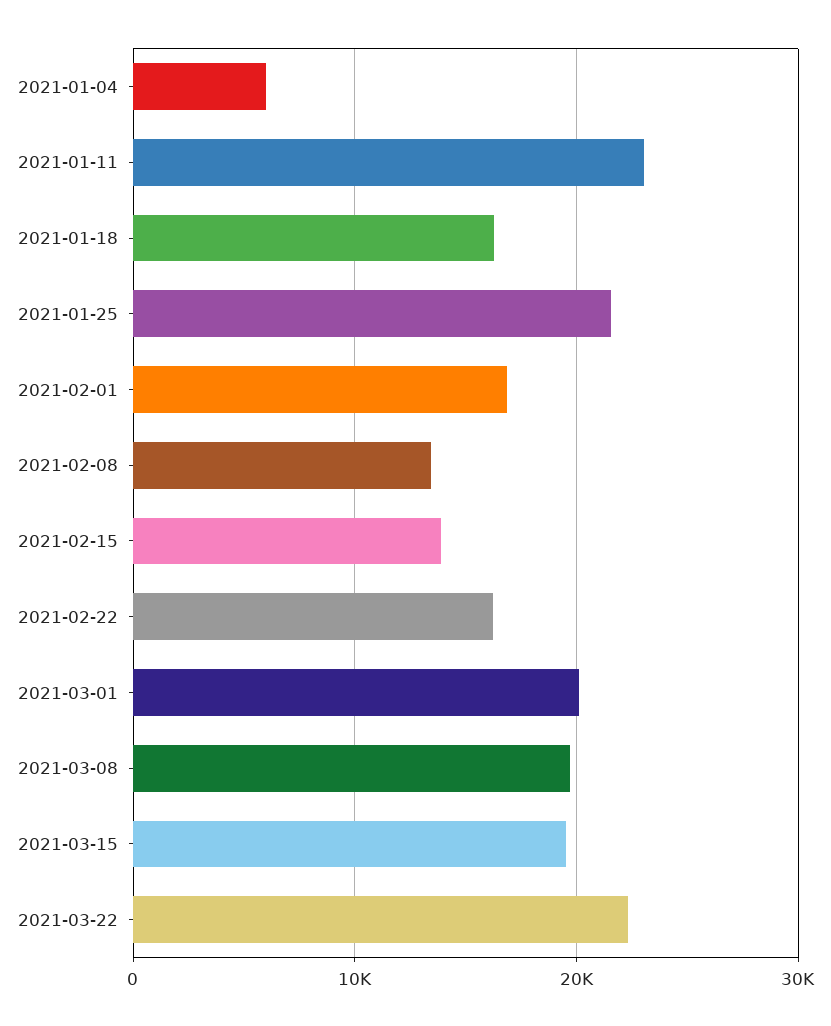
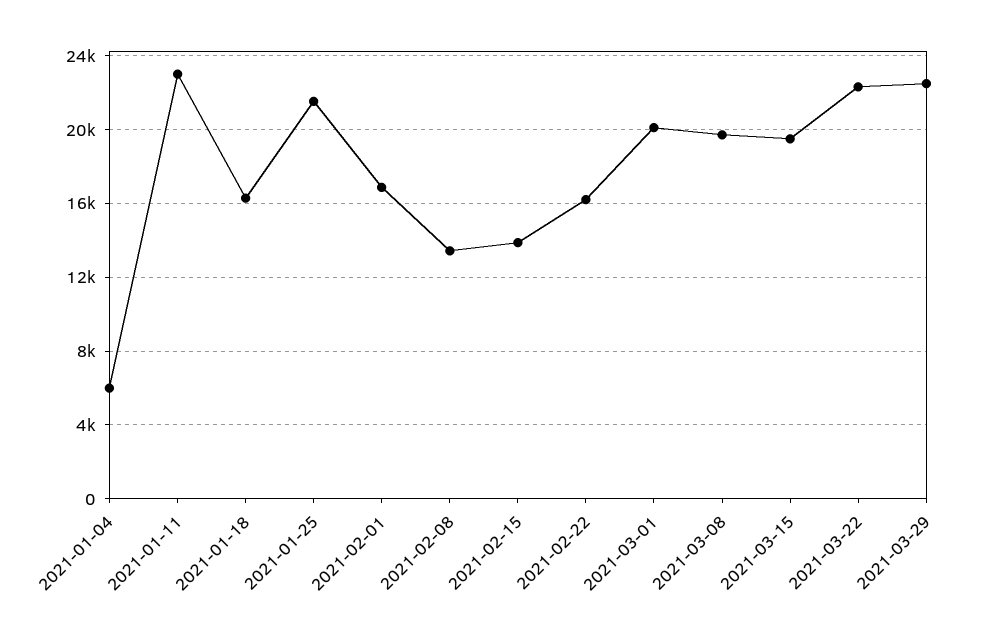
2021-03-29: none -> 22500

